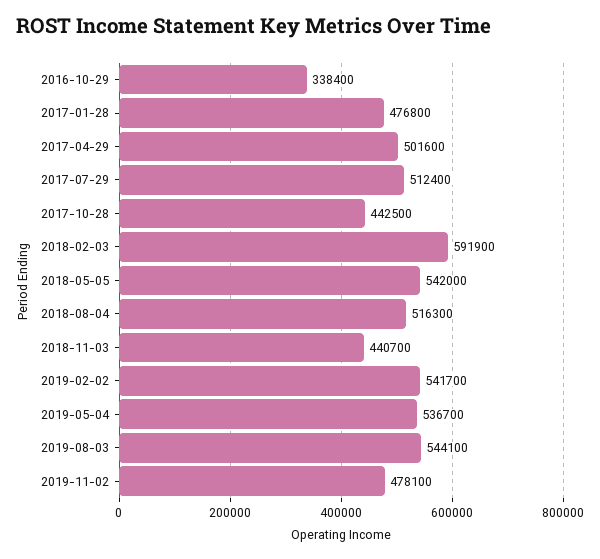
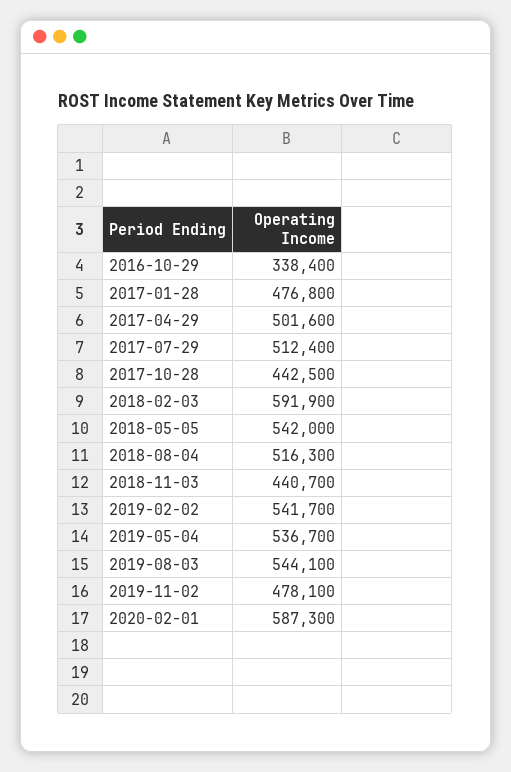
2020-02-01: none -> 587300

